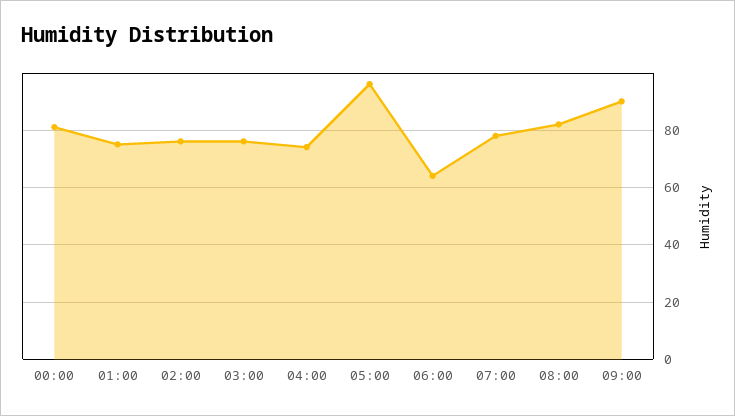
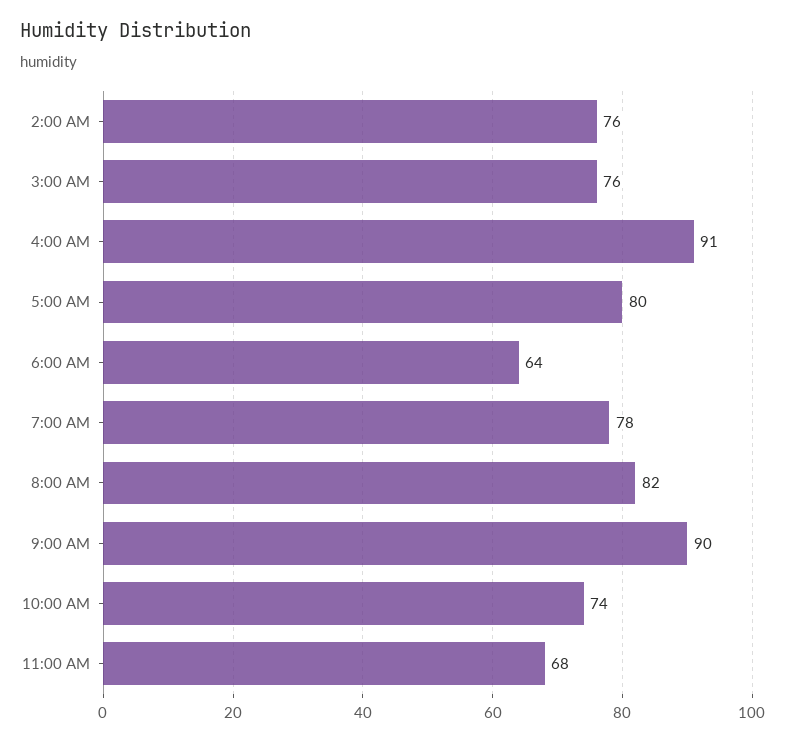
00:00: 80 -> none
01:00: 75 -> none
04:00: 75 -> 91
05:00: 95 -> 80
10:00 AM: none -> 74
11:00 AM: none -> 68

